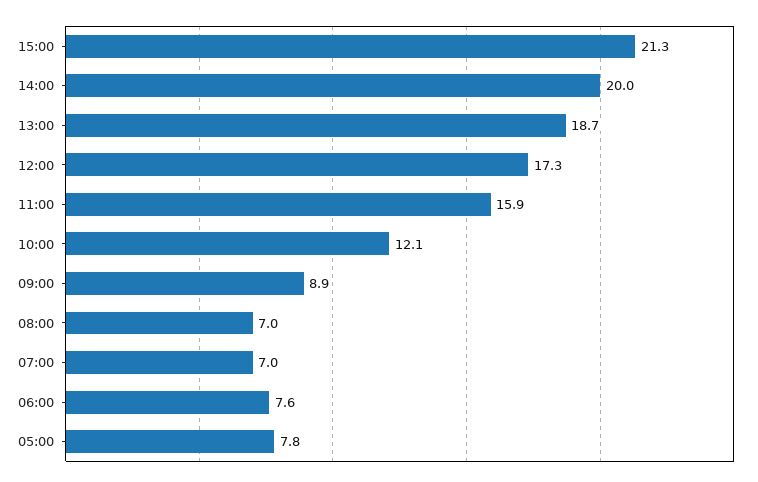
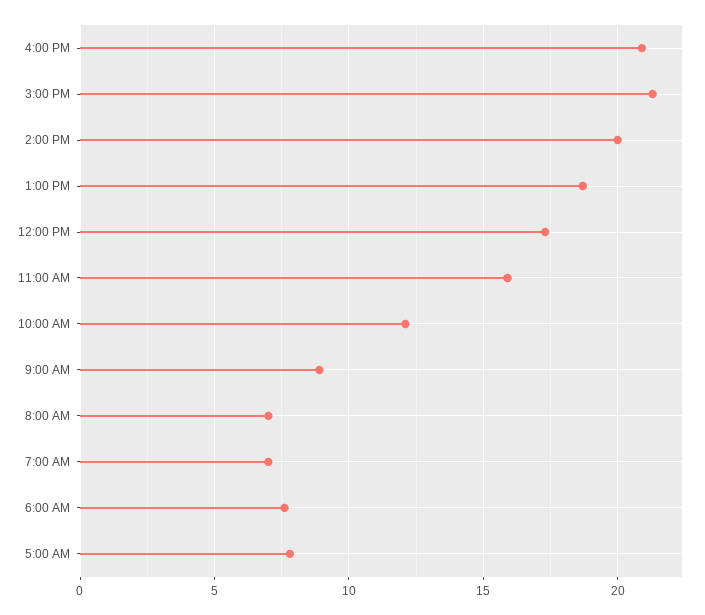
4:00 PM: none -> 21

